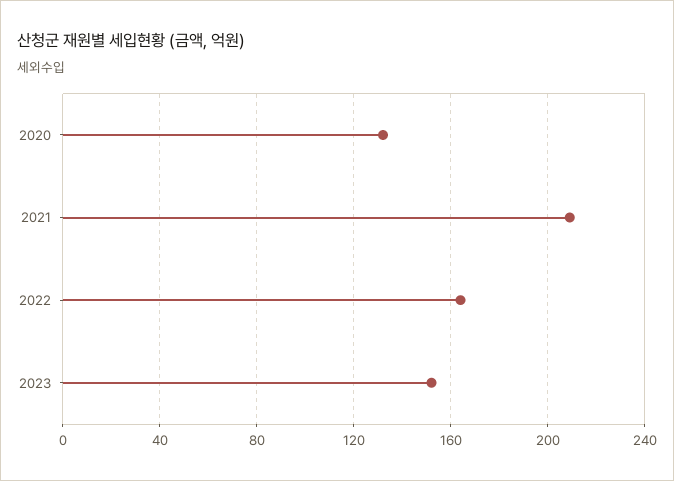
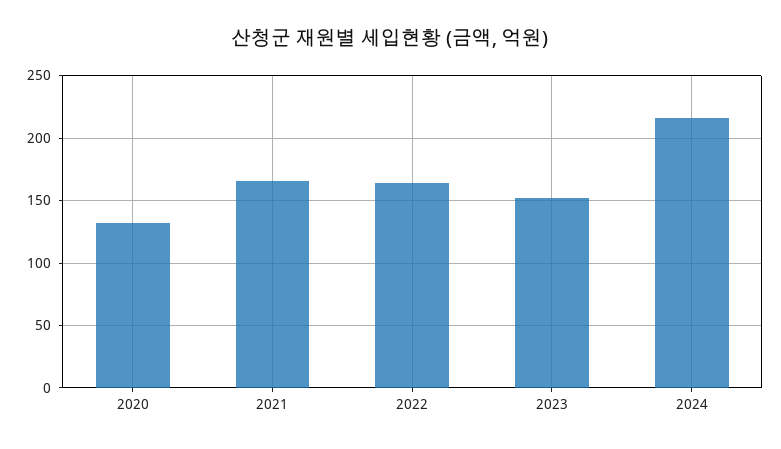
2021: 210 -> 165
2024: none -> 215

